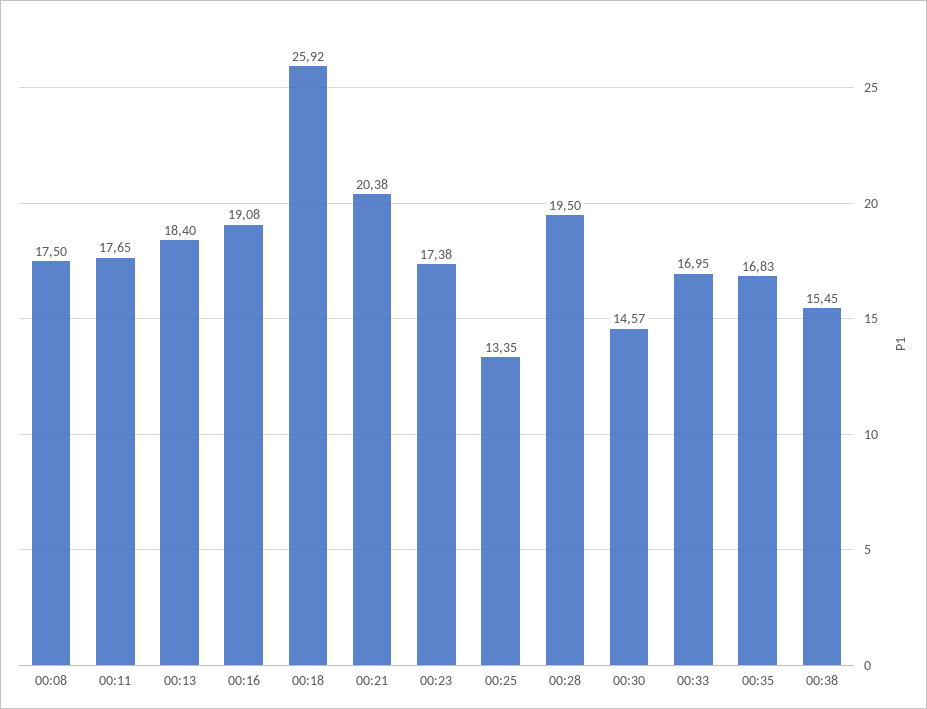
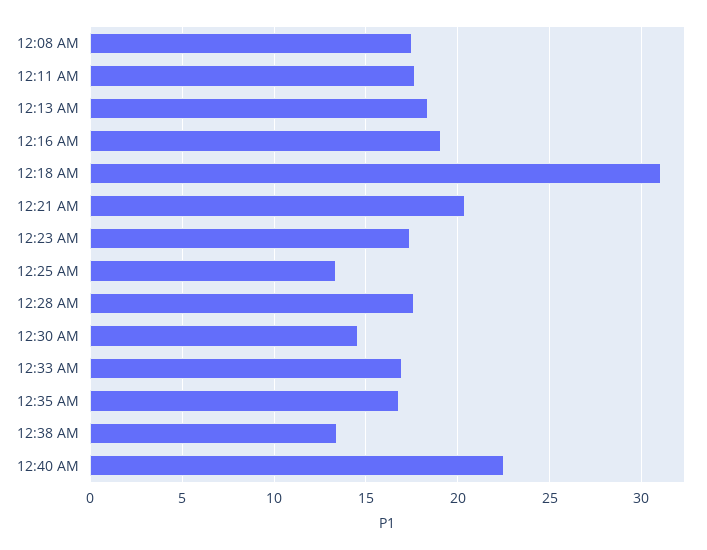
00:18: 25.92 -> 31
00:28: 19.5 -> 17.5
00:38: 15.45 -> 13.5
12:40 AM: none -> 22.5

